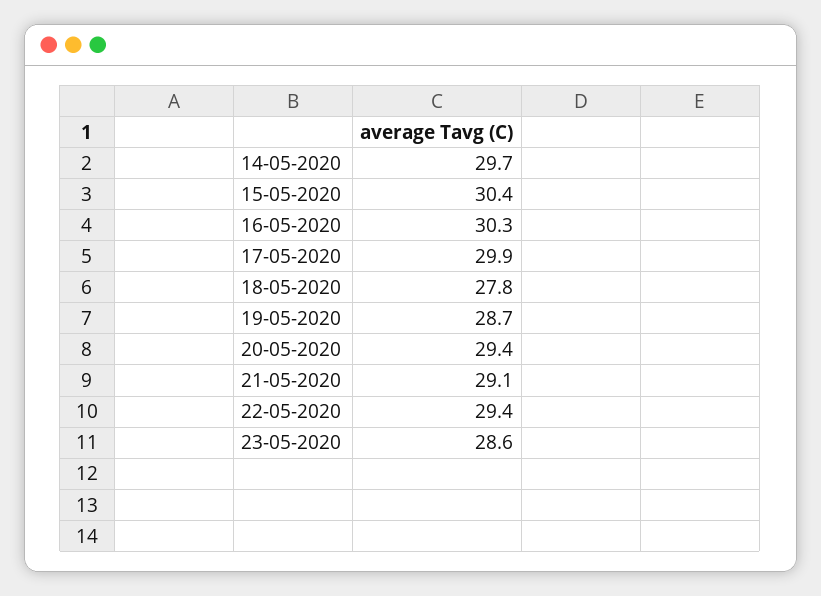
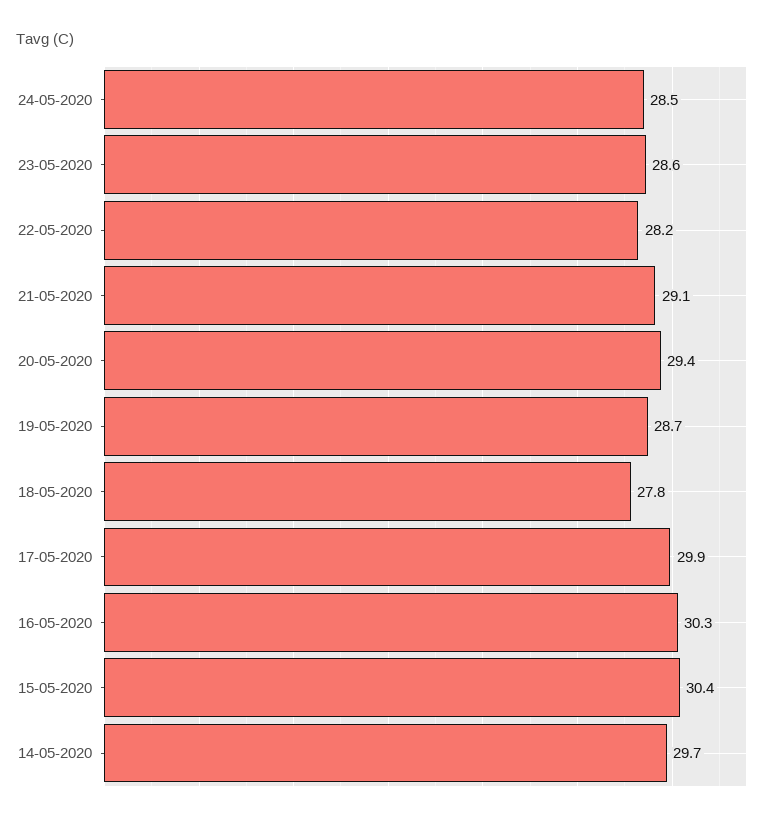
22-05-2020: 29.4 -> 28.2
24-05-2020: none -> 28.5

